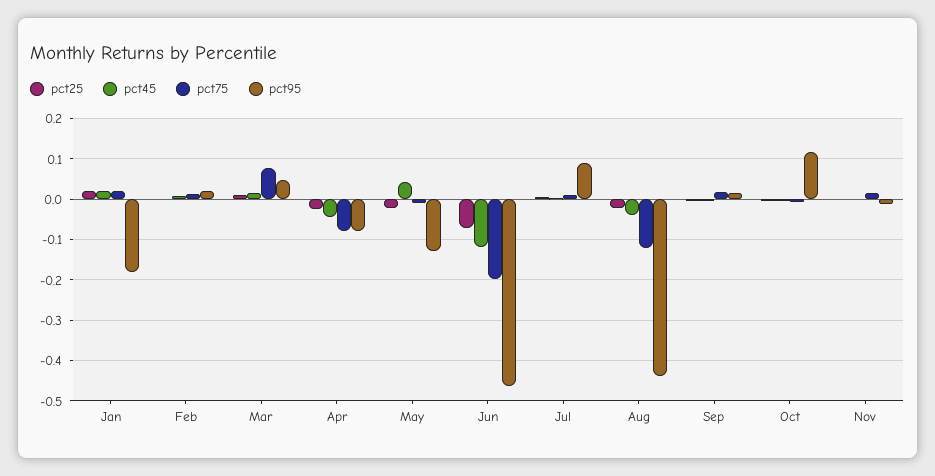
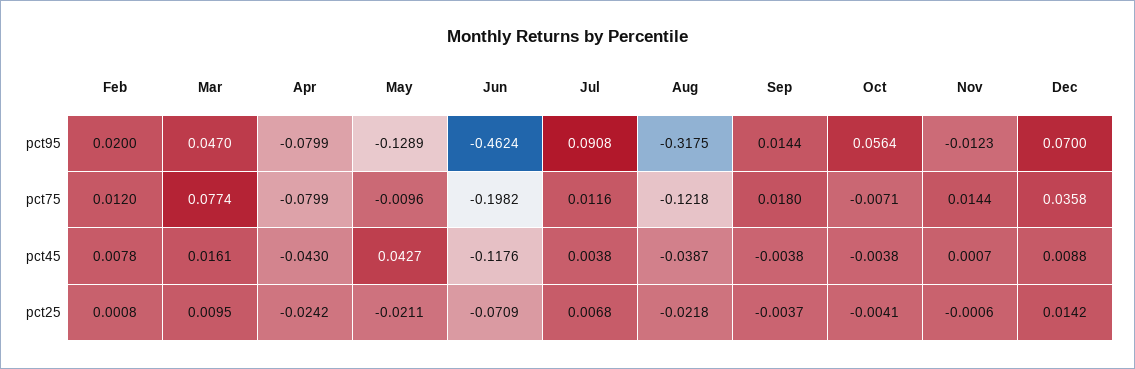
pct25, Jan: 0.02 -> none
pct45, Jan: 0.02 -> none
pct75, Jan: 0.02 -> none
pct95, Jan: -0.18 -> none
pct95, Aug: -0.44 -> -0.3175
pct95, Oct: 0.12 -> 0.0564
pct95, Dec: none -> 0.07
pct75, Dec: none -> 0.0358
pct45, Dec: none -> 0.0088
pct25, Dec: none -> 0.0142

